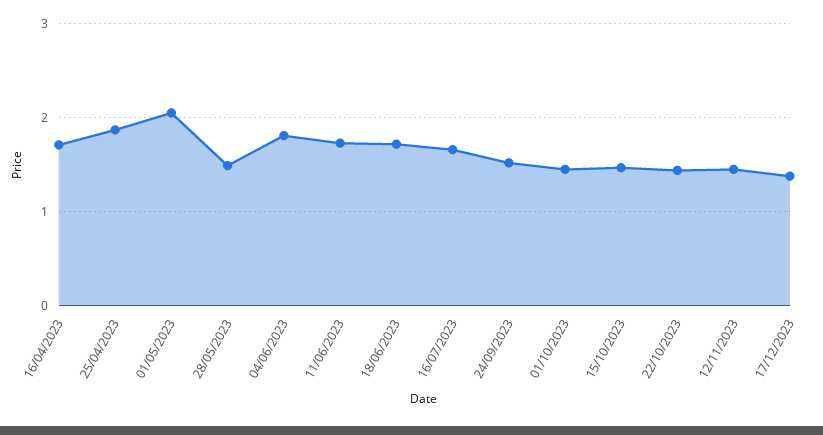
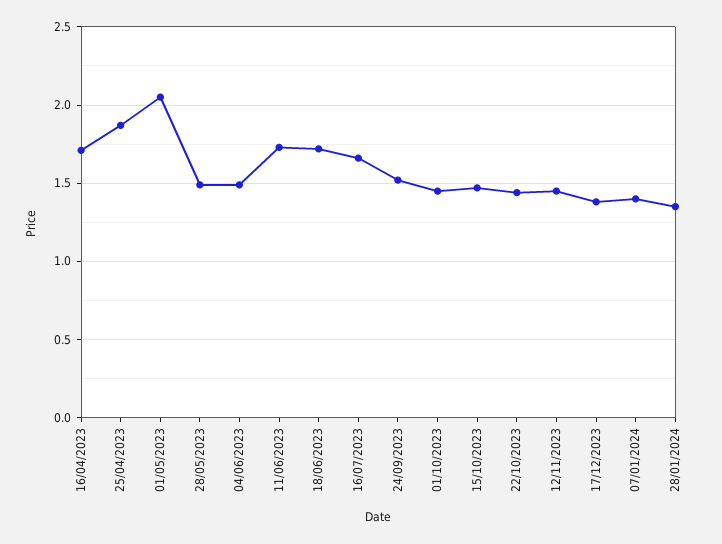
04/06/2023: 1.8 -> 1.5
07/01/2024: none -> 1.4
28/01/2024: none -> 1.35

